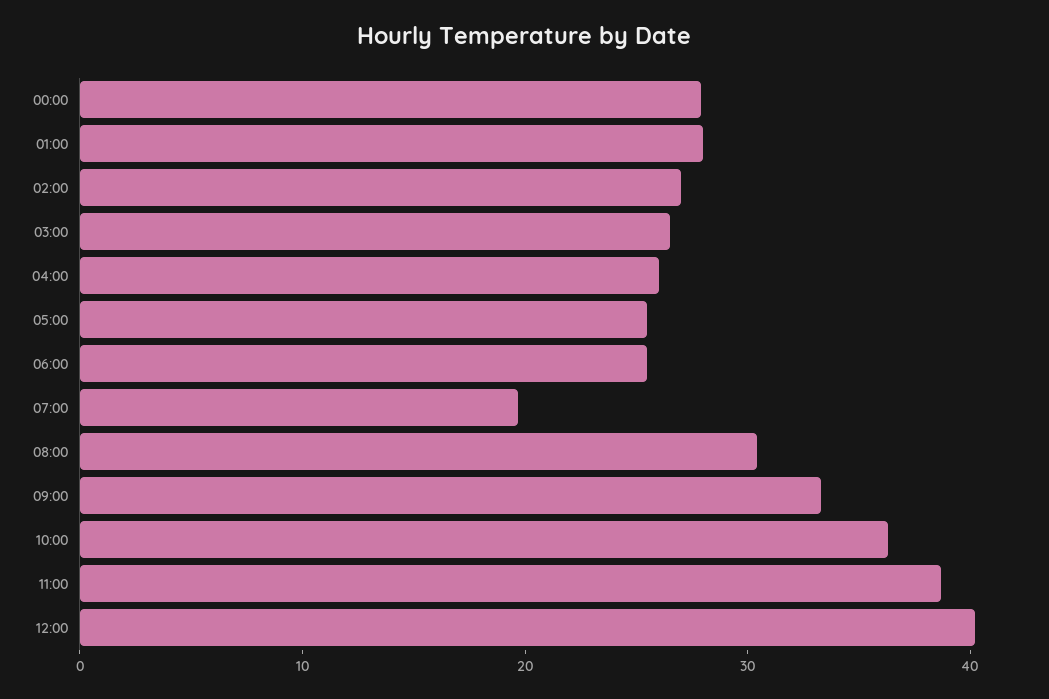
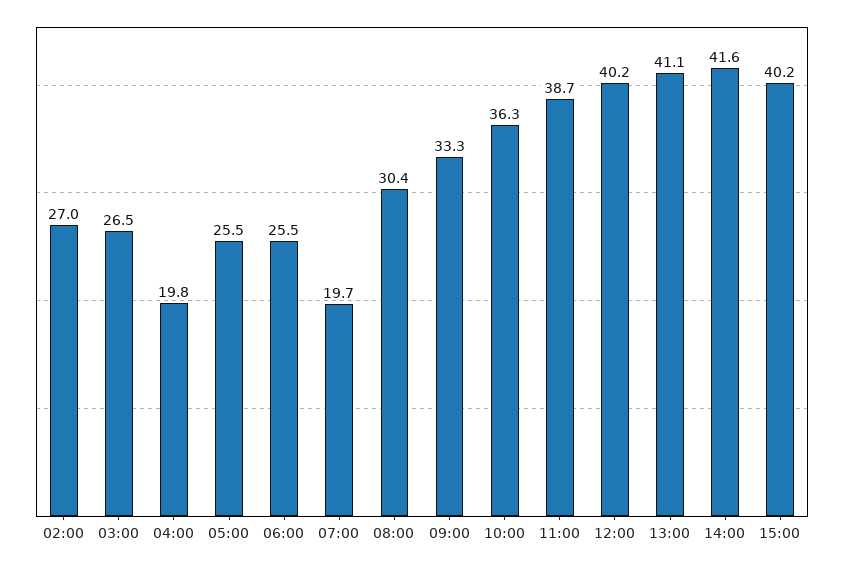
00:00: 28 -> none
01:00: 28 -> none
04:00: 26 -> 19.8
13:00: none -> 41.1
14:00: none -> 41.6
15:00: none -> 40.2

